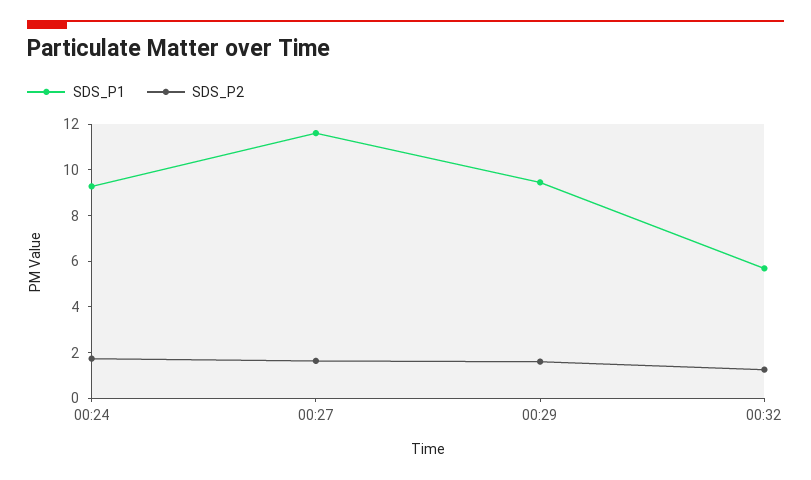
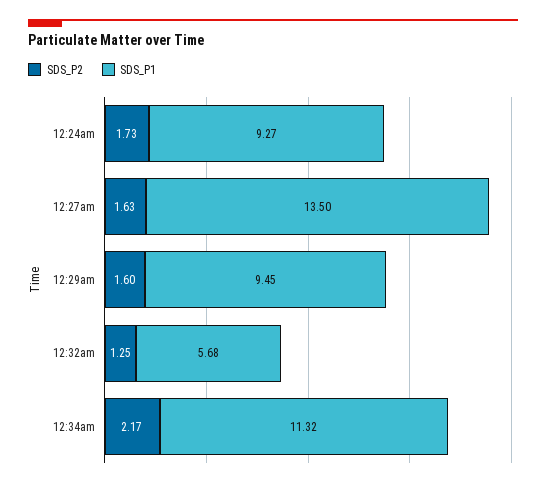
SDS_P1, 00:27: 11.5 -> 13.5
SDS_P2, 12:34am: none -> 2.17
SDS_P1, 12:34am: none -> 11.32

